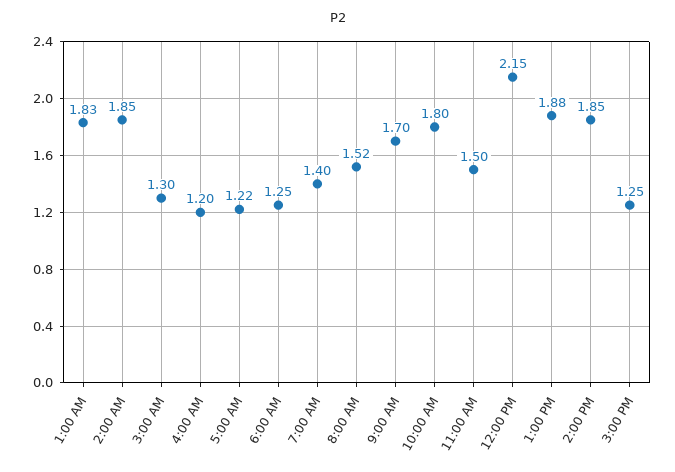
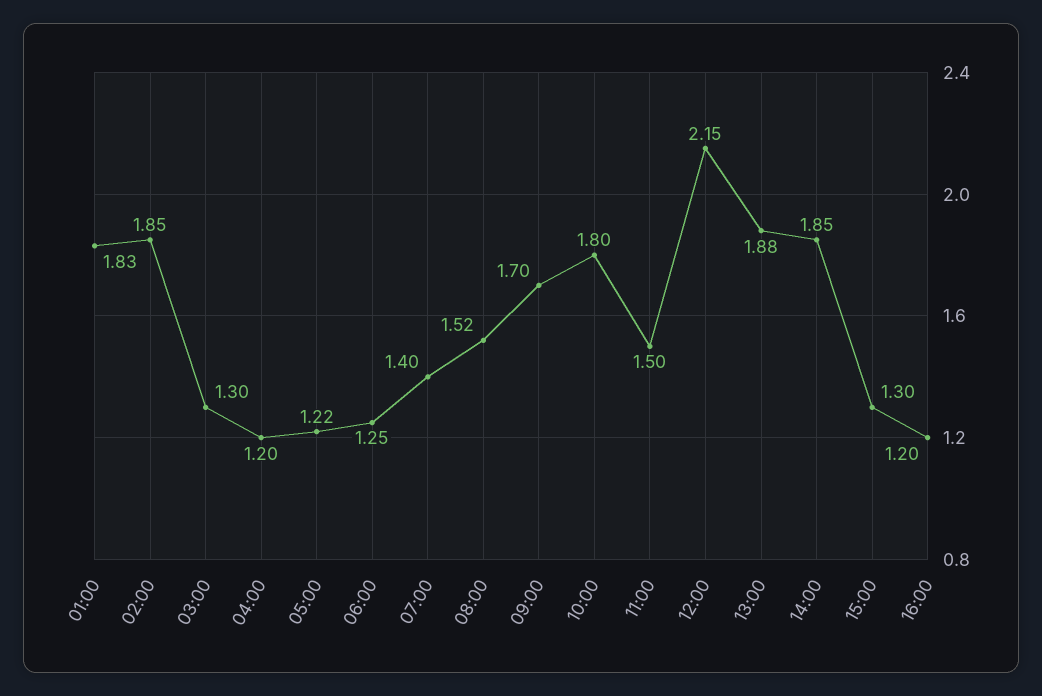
3:00 PM: 1.25 -> 1.3
16:00: none -> 1.2

